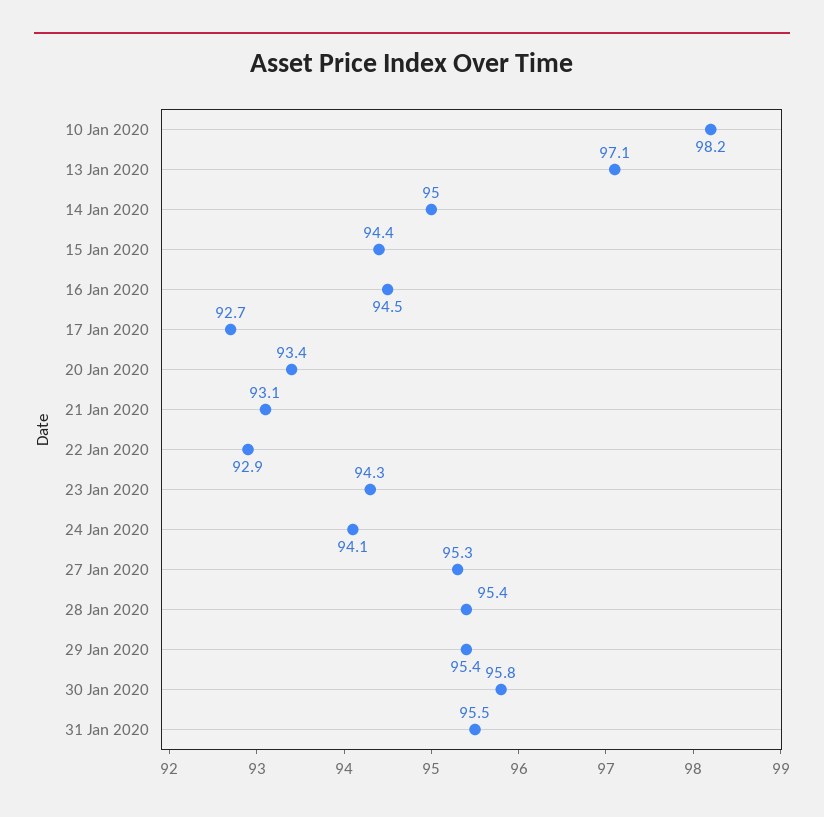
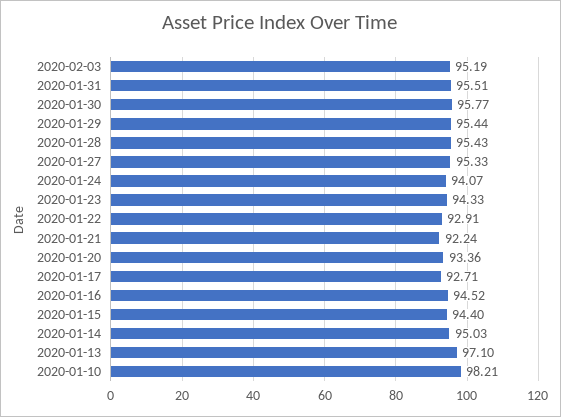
21 Jan 2020: 93.1 -> 92.24
2020-02-03: none -> 95.19

